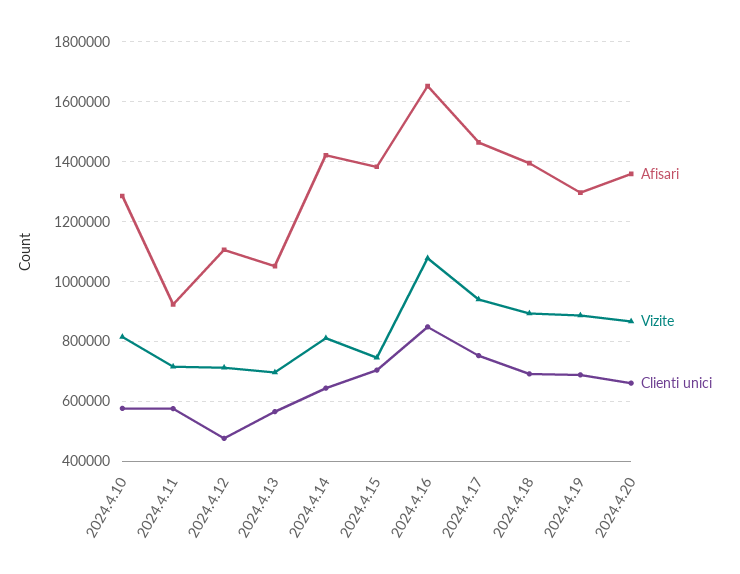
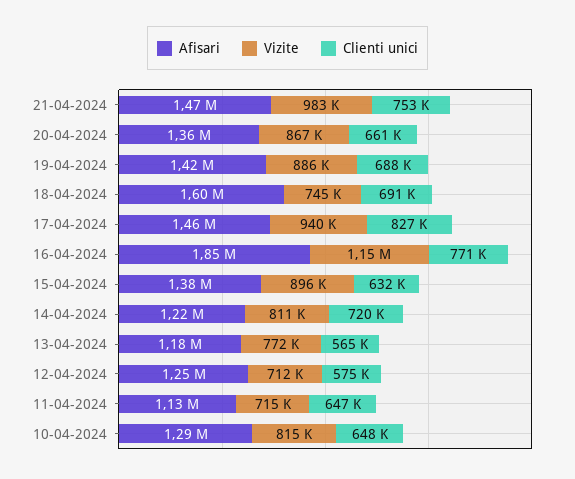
Clienti unici, 2024.4.10: 575000 -> 648000
Afisari, 2024.4.11: 925000 -> 1130000
Clienti unici, 2024.4.11: 575000 -> 647000
Afisari, 2024.4.12: 1100000 -> 1250000
Clienti unici, 2024.4.12: 475000 -> 575000
Afisari, 2024.4.13: 1050000 -> 1180000
Vizite, 2024.4.13: 700000 -> 772000
Afisari, 2024.4.14: 1425000 -> 1220000
Clienti unici, 2024.4.14: 650000 -> 720000
Vizite, 2024.4.15: 750000 -> 896000
Clienti unici, 2024.4.15: 700000 -> 632000
Afisari, 2024.4.16: 1650000 -> 1850000
Vizite, 2024.4.16: 1075000 -> 1150000
Clienti unici, 2024.4.16: 850000 -> 771000
Clienti unici, 2024.4.17: 750000 -> 827000
Afisari, 2024.4.18: 1400000 -> 1600000
Vizite, 2024.4.18: 900000 -> 745000
Afisari, 2024.4.19: 1300000 -> 1420000
Afisari, 21-04-2024: none -> 1470000
Vizite, 21-04-2024: none -> 983000
Clienti unici, 21-04-2024: none -> 753000

